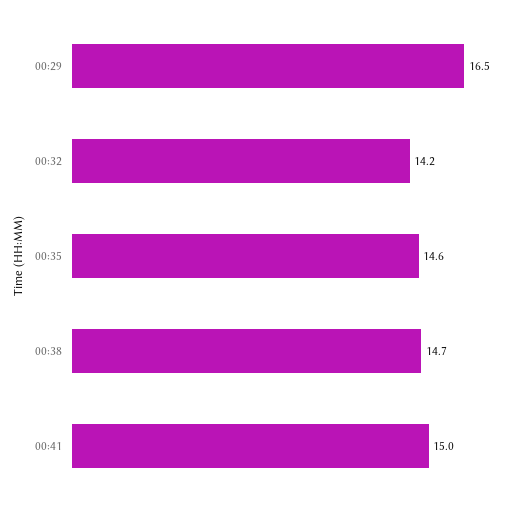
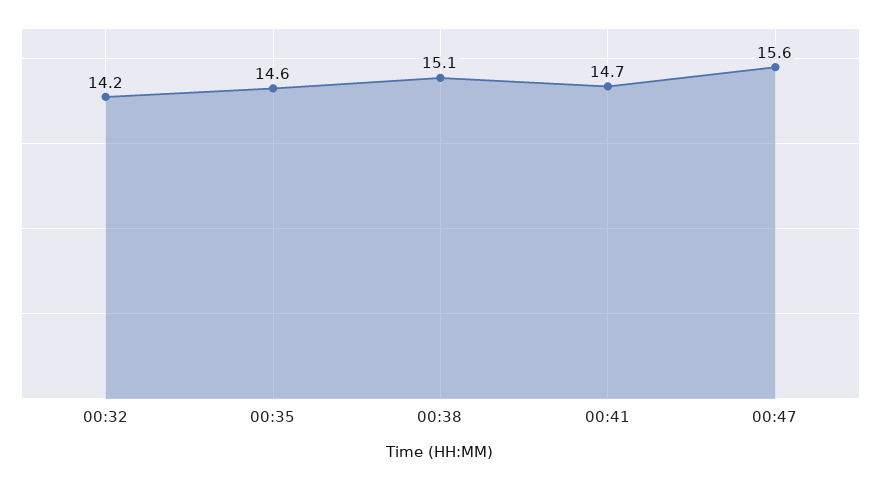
00:29: 16.5 -> none
00:38: 14.7 -> 15.1
00:41: 15 -> 14.7
00:47: none -> 15.6

